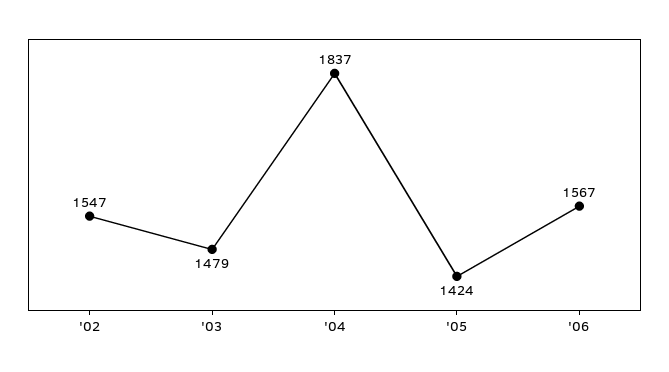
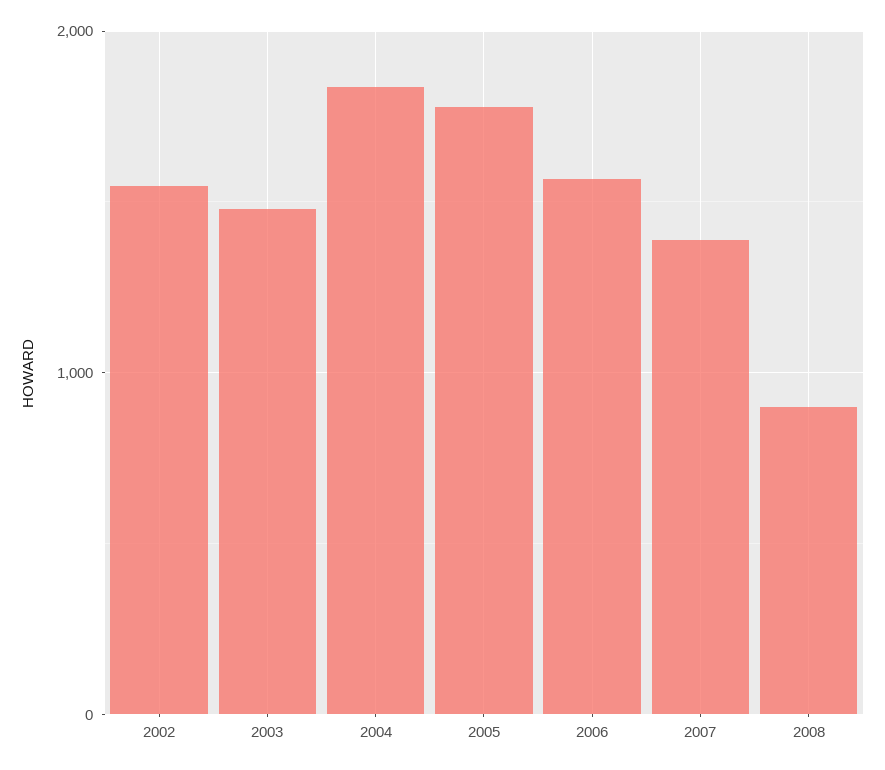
'05: 1424 -> 1800
2007: none -> 1400
2008: none -> 900

